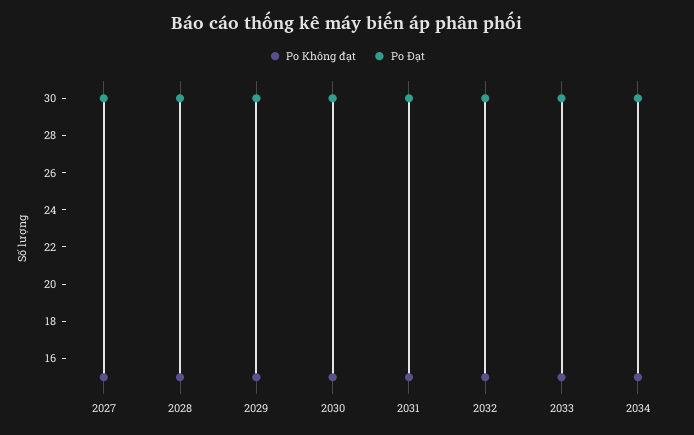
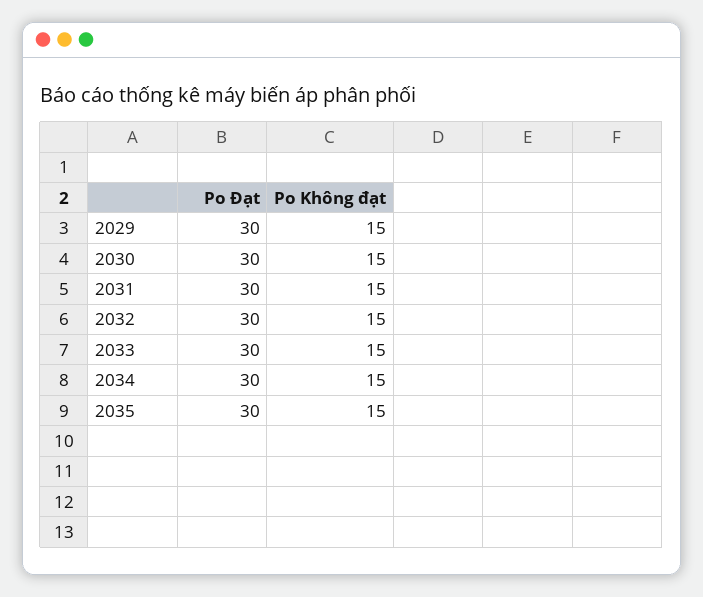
Po Không đạt, 2027: 15 -> none
Po Đạt, 2027: 30 -> none
Po Không đạt, 2028: 15 -> none
Po Đạt, 2028: 30 -> none
Po Đạt, 2035: none -> 30
Po Không đạt, 2035: none -> 15

